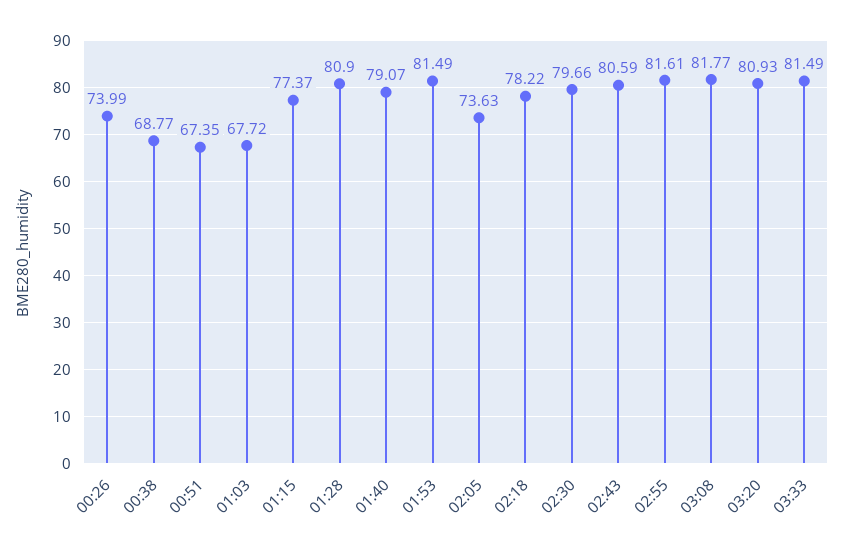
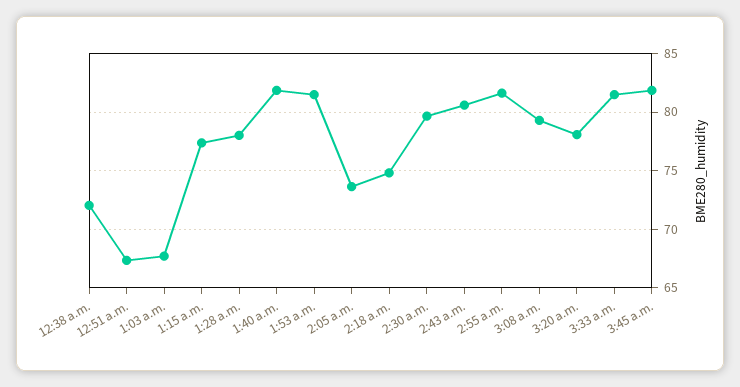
00:26: 73.99 -> none
00:38: 68.77 -> 72
01:28: 80.9 -> 78
01:40: 79.07 -> 82
02:18: 78.22 -> 75
03:08: 81.77 -> 79
03:20: 80.93 -> 78
3:45 a.m.: none -> 82

